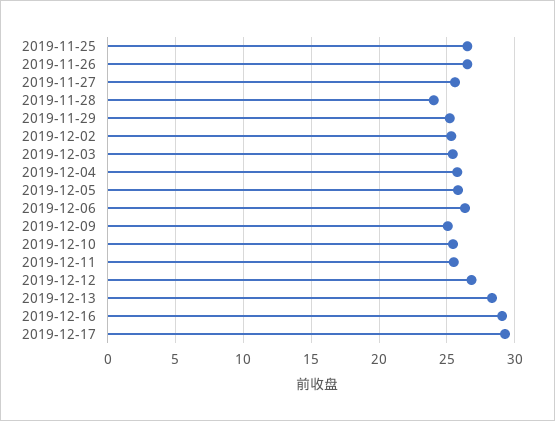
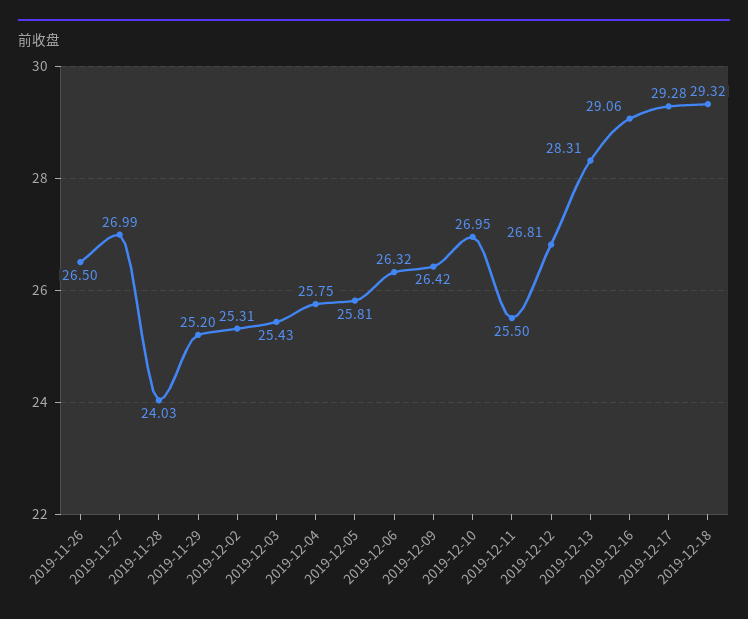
2019-11-25: 26.5 -> none
2019-11-27: 25.5 -> 26.99
2019-12-09: 25 -> 26.42
2019-12-10: 25.5 -> 26.95
2019-12-18: none -> 29.32

